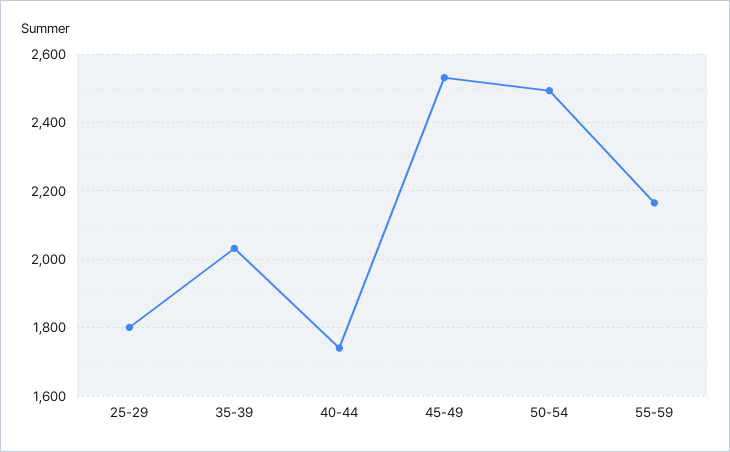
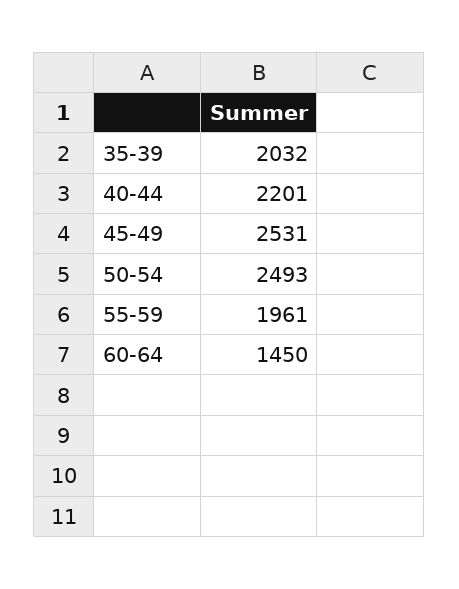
25-29: 1800 -> none
40-44: 1740 -> 2201
55-59: 2160 -> 1961
60-64: none -> 1450

